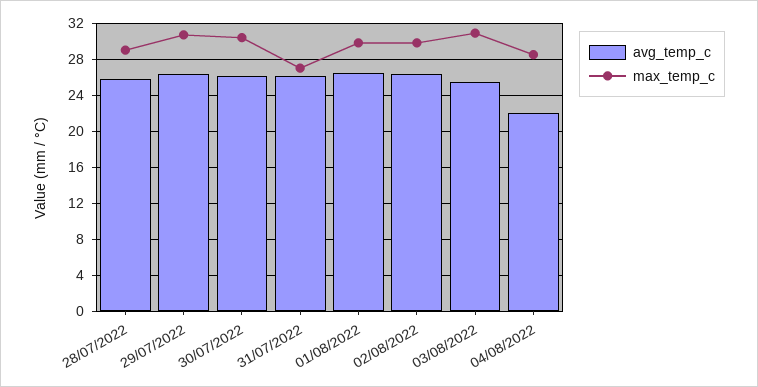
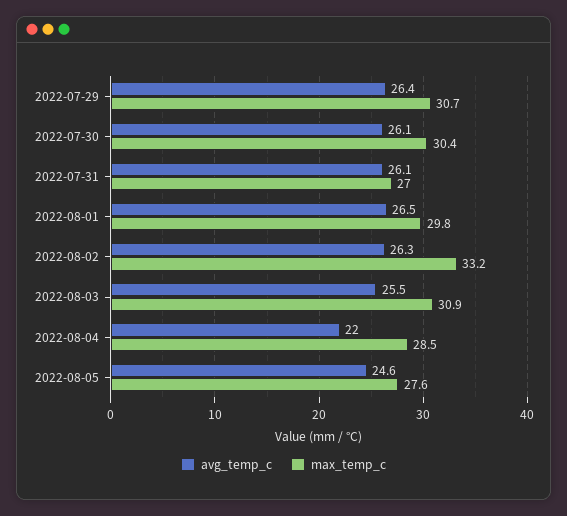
avg_temp_c, 28/07/2022: 26 -> none
max_temp_c, 28/07/2022: 29 -> none
max_temp_c, 02/08/2022: 30 -> 33.2
avg_temp_c, 2022-08-05: none -> 24.6
max_temp_c, 2022-08-05: none -> 27.6

